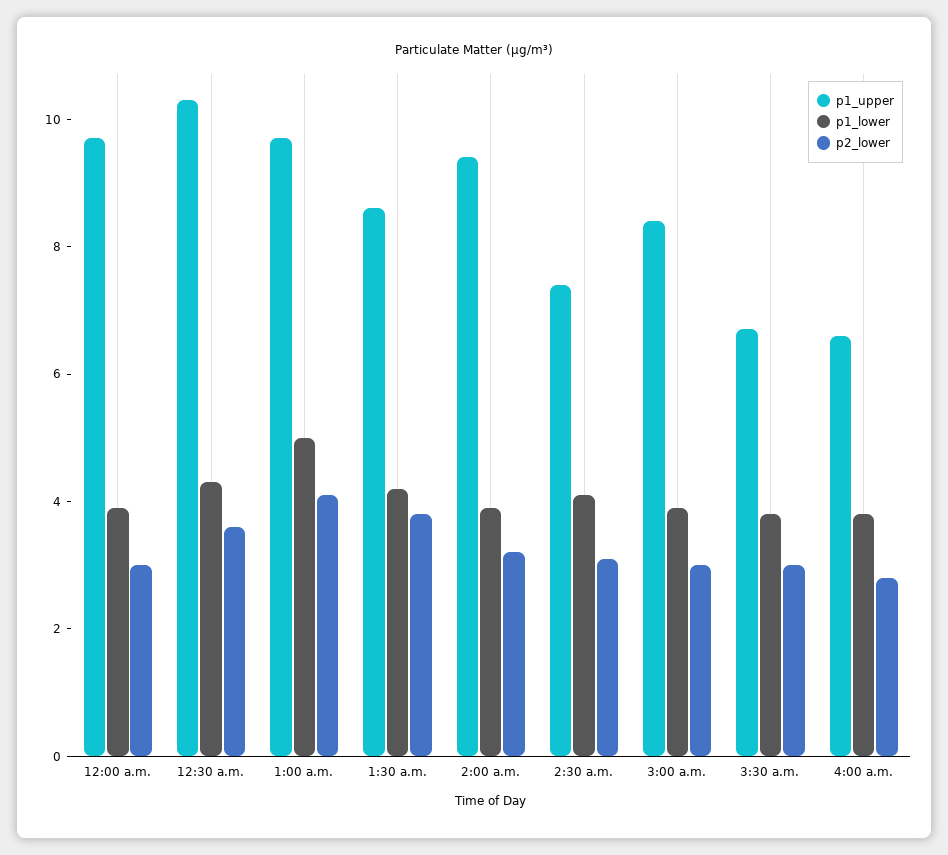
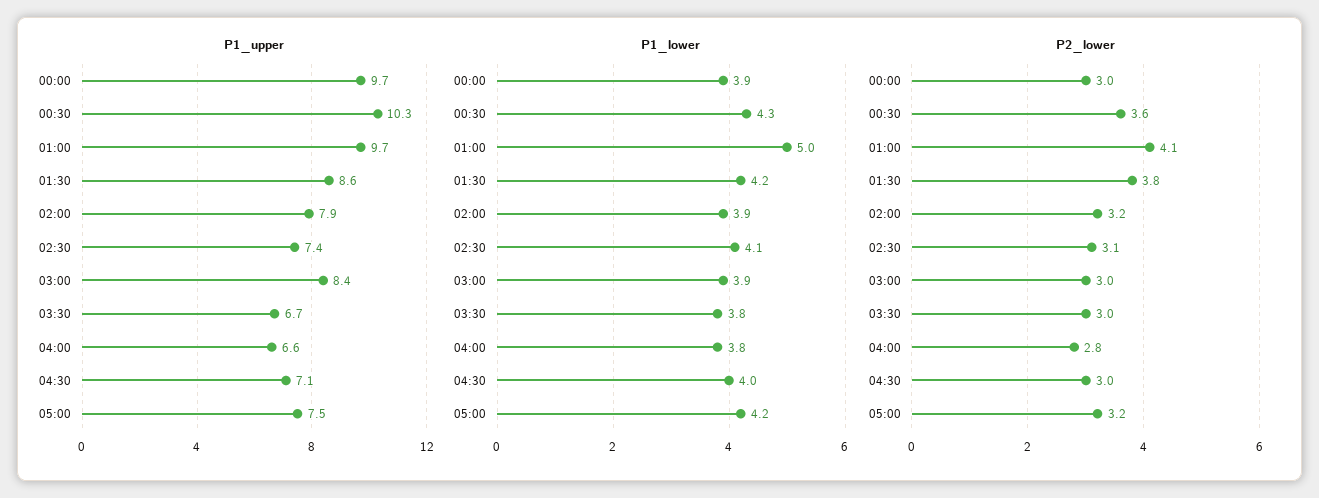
p1_upper, 2:00 a.m.: 9.5 -> 7.9
p1_upper, 04:30: none -> 7.1
p1_upper, 05:00: none -> 7.5
p1_lower, 04:30: none -> 4
p1_lower, 05:00: none -> 4.2
p2_lower, 04:30: none -> 3
p2_lower, 05:00: none -> 3.2

